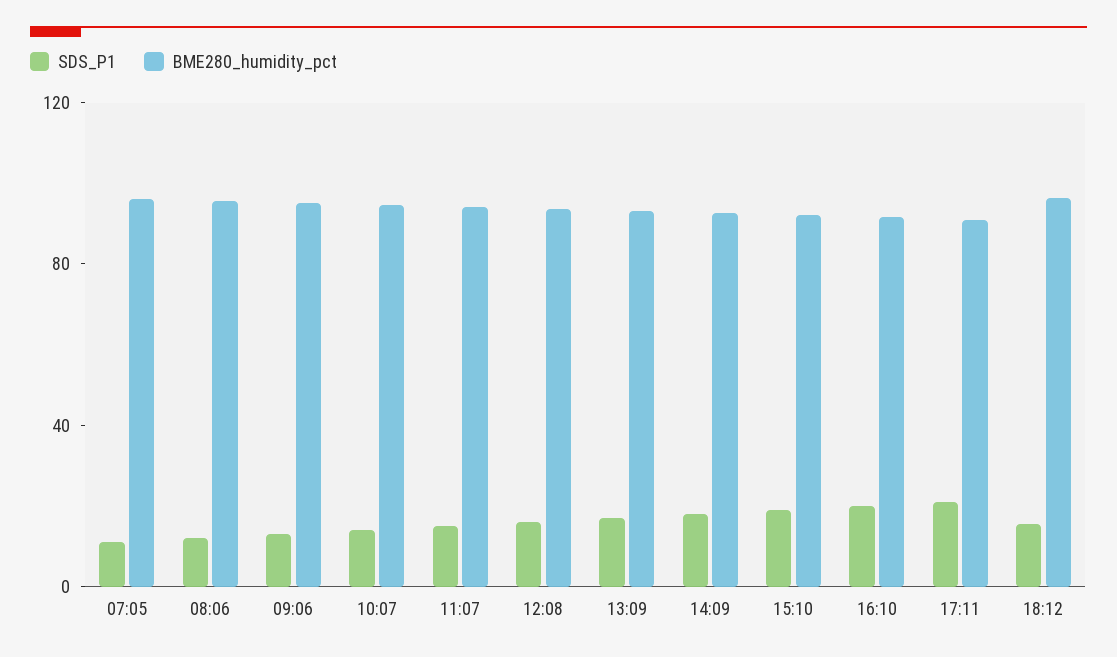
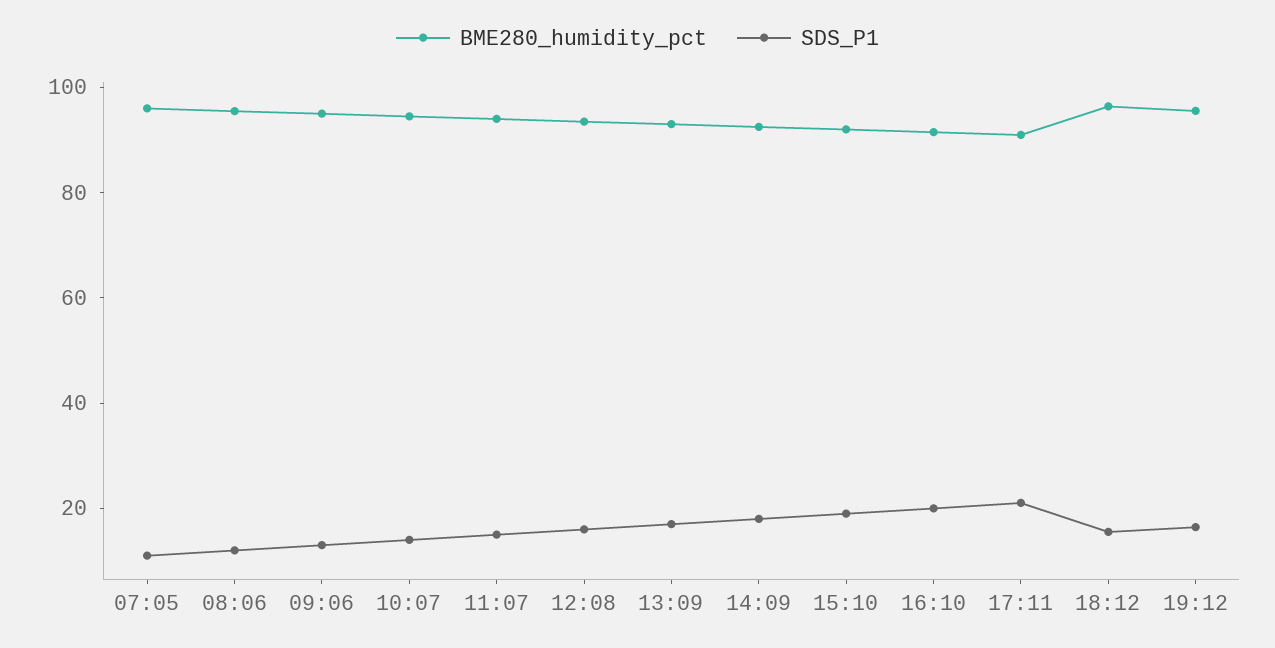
BME280_humidity_pct, 19:12: none -> 95
SDS_P1, 19:12: none -> 15

